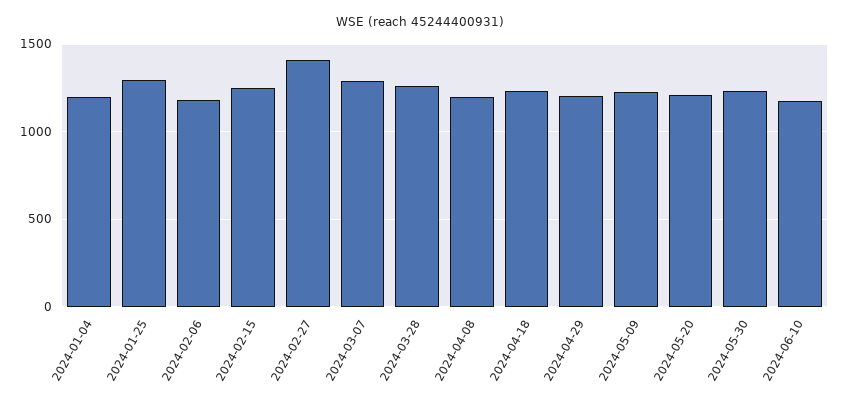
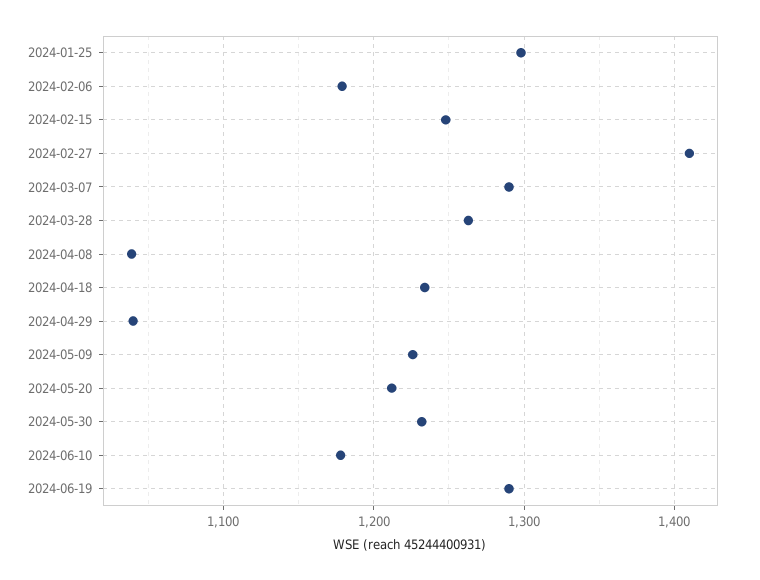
2024-01-04: 1200 -> none
2024-04-08: 1200 -> 1040
2024-04-29: 1200 -> 1040
2024-06-19: none -> 1290

